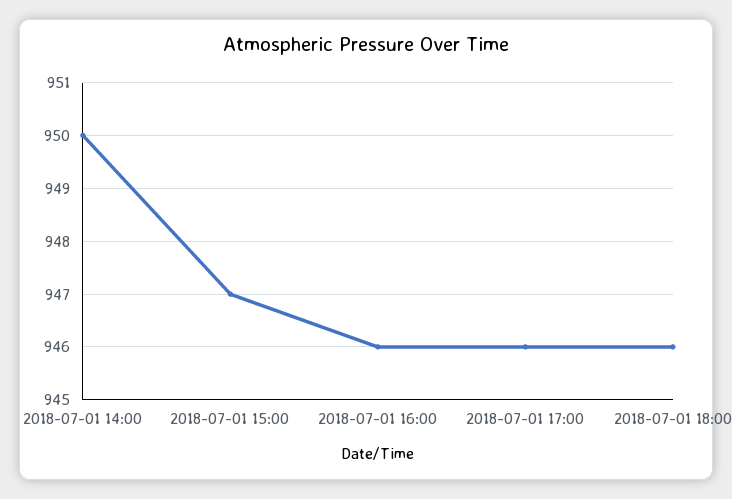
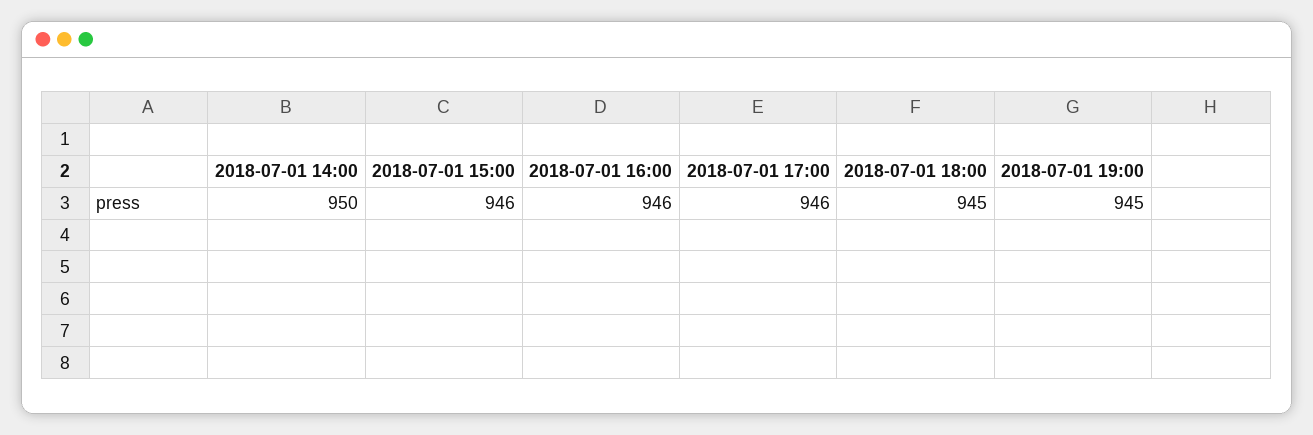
2018-07-01 15:00: 947 -> 946
2018-07-01 18:00: 946 -> 945
2018-07-01 19:00: none -> 945

